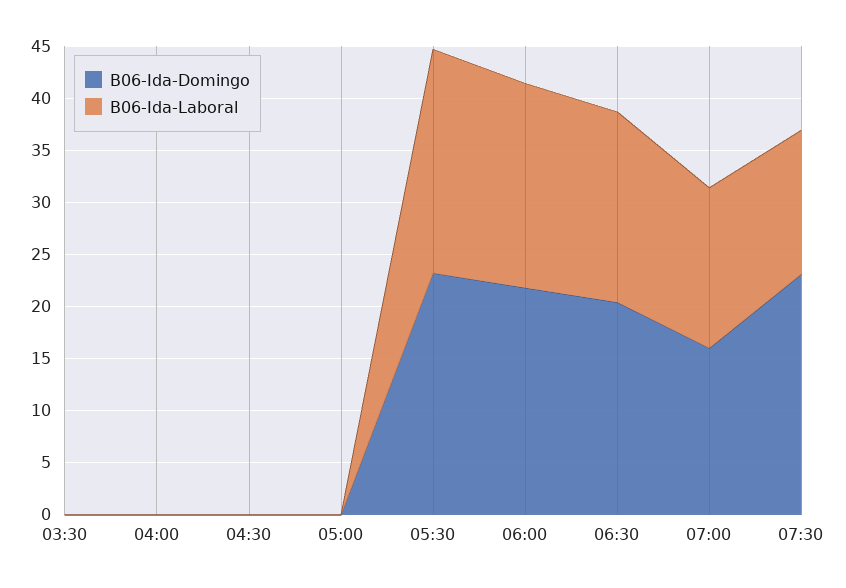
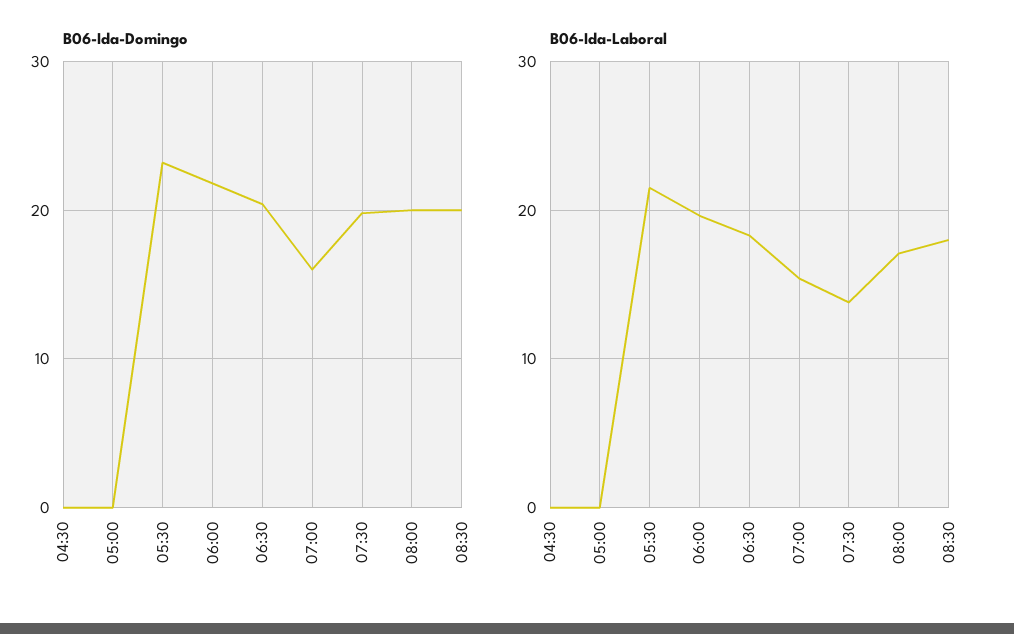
B06-Ida-Domingo, 03:30: 0 -> none
B06-Ida-Laboral, 03:30: 0 -> none
B06-Ida-Domingo, 04:00: 0 -> none
B06-Ida-Laboral, 04:00: 0 -> none
B06-Ida-Domingo, 07:30: 23 -> 20
B06-Ida-Domingo, 08:00: none -> 20
B06-Ida-Domingo, 08:30: none -> 20
B06-Ida-Laboral, 08:00: none -> 17
B06-Ida-Laboral, 08:30: none -> 18

